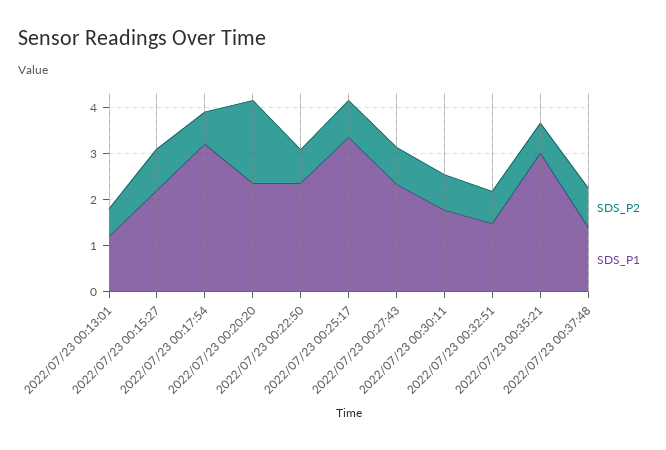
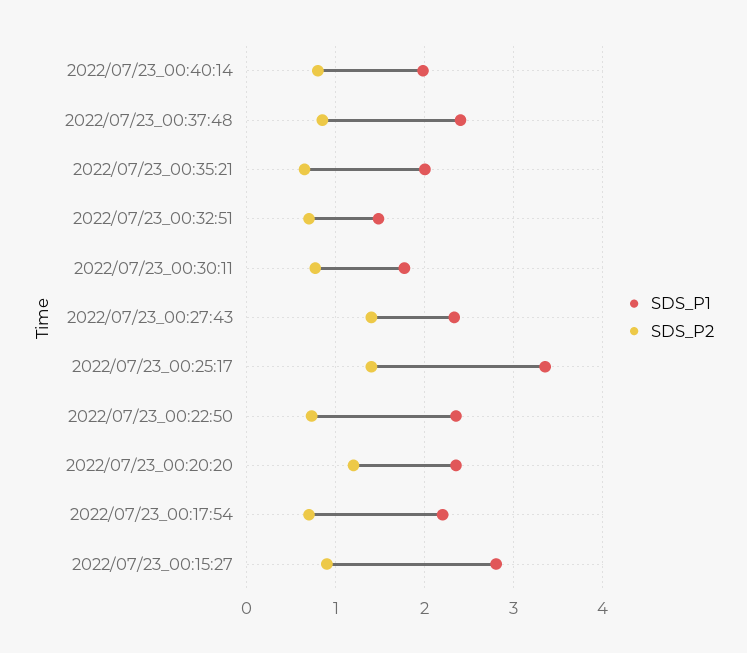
SDS_P2, 2022/07/23 00:13:01: 0.6 -> none
SDS_P1, 2022/07/23 00:13:01: 1.2 -> none
SDS_P1, 2022/07/23 00:15:27: 2.2 -> 2.8
SDS_P1, 2022/07/23 00:17:54: 3.2 -> 2.2
SDS_P2, 2022/07/23 00:20:20: 1.8 -> 1.2
SDS_P2, 2022/07/23 00:25:17: 0.8 -> 1.4
SDS_P2, 2022/07/23 00:27:43: 0.8 -> 1.4
SDS_P1, 2022/07/23 00:35:21: 3 -> 2
SDS_P1, 2022/07/23 00:37:48: 1.4 -> 2.4
SDS_P1, 2022/07/23_00:40:14: none -> 2
SDS_P2, 2022/07/23_00:40:14: none -> 0.8

